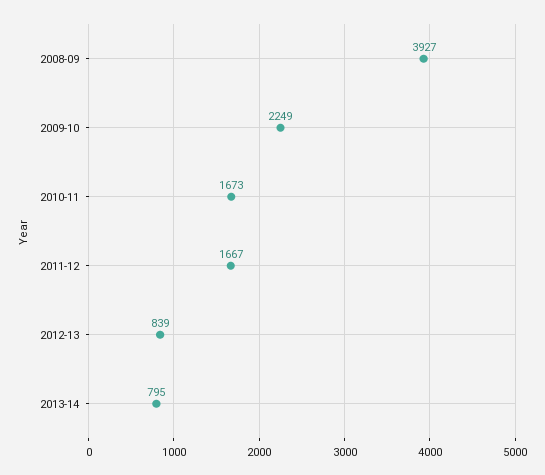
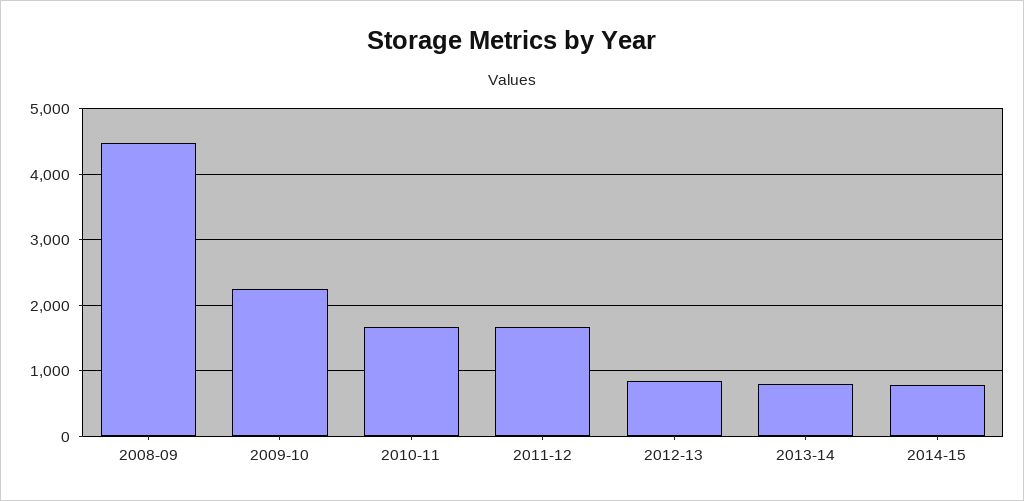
2008-09: 3927 -> 4500
2014-15: none -> 800

